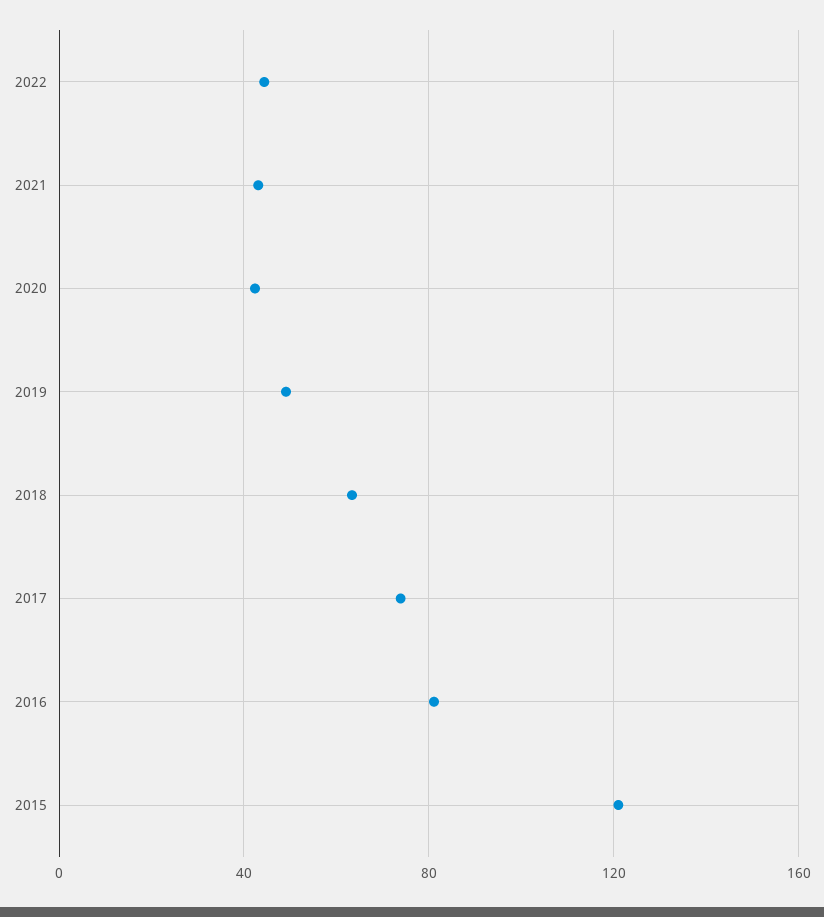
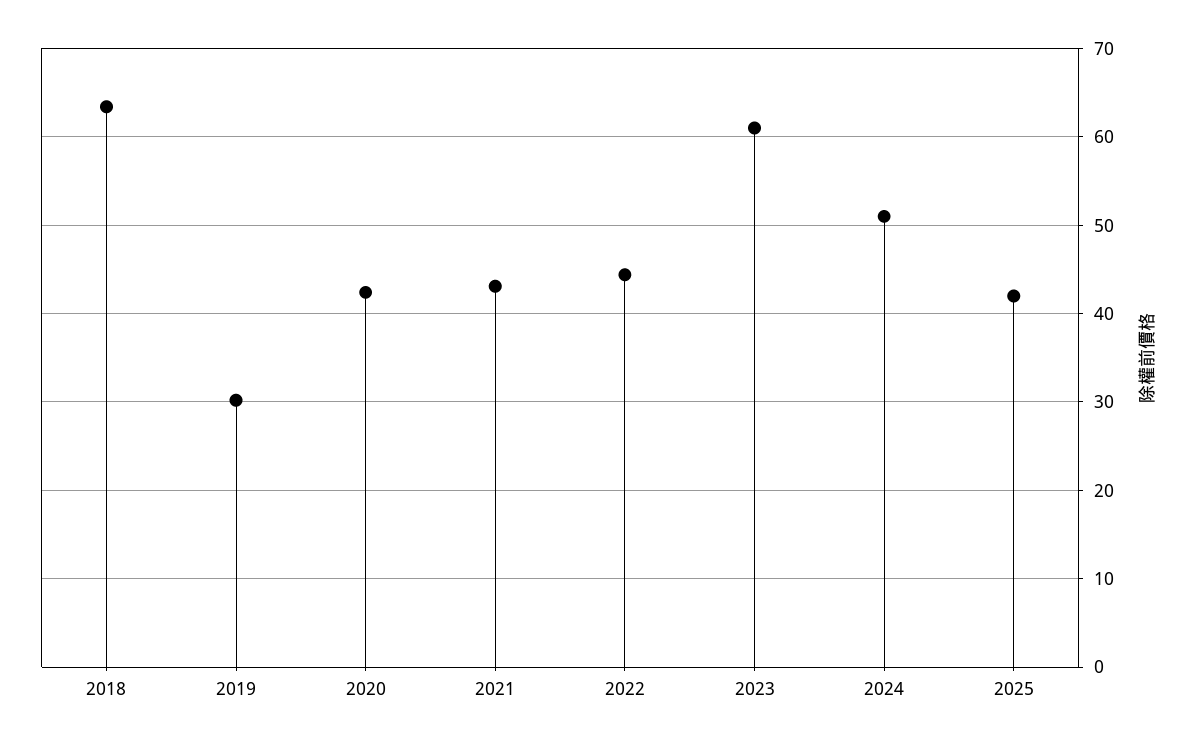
2019: 50 -> 30
2017: 75 -> none
2016: 80 -> none
2015: 120 -> none
2023: none -> 61
2024: none -> 51
2025: none -> 42

